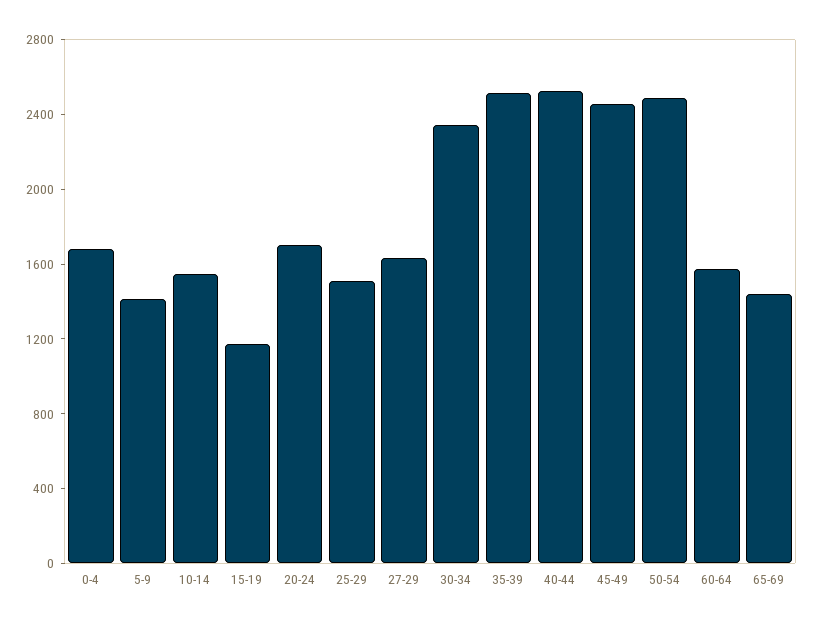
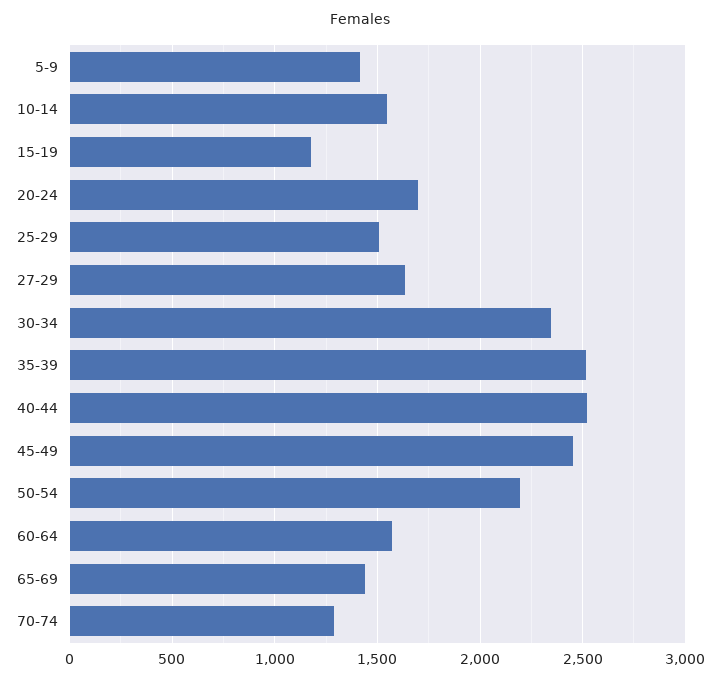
0-4: 1700 -> none
50-54: 2500 -> 2200
70-74: none -> 1300

